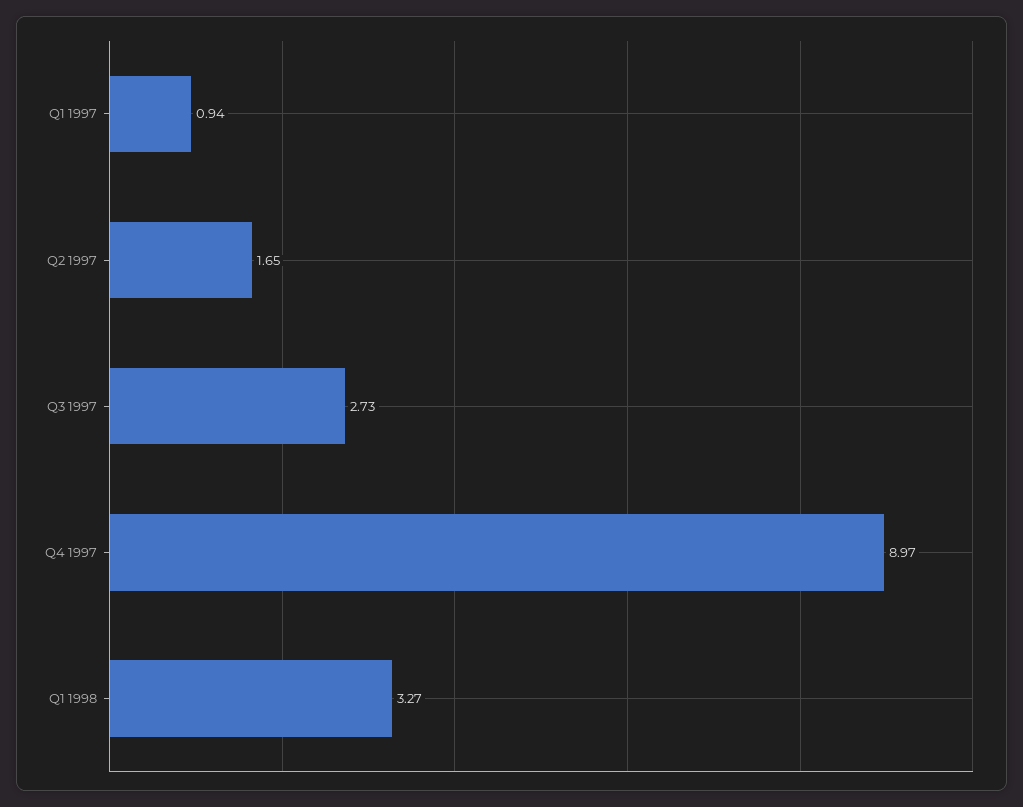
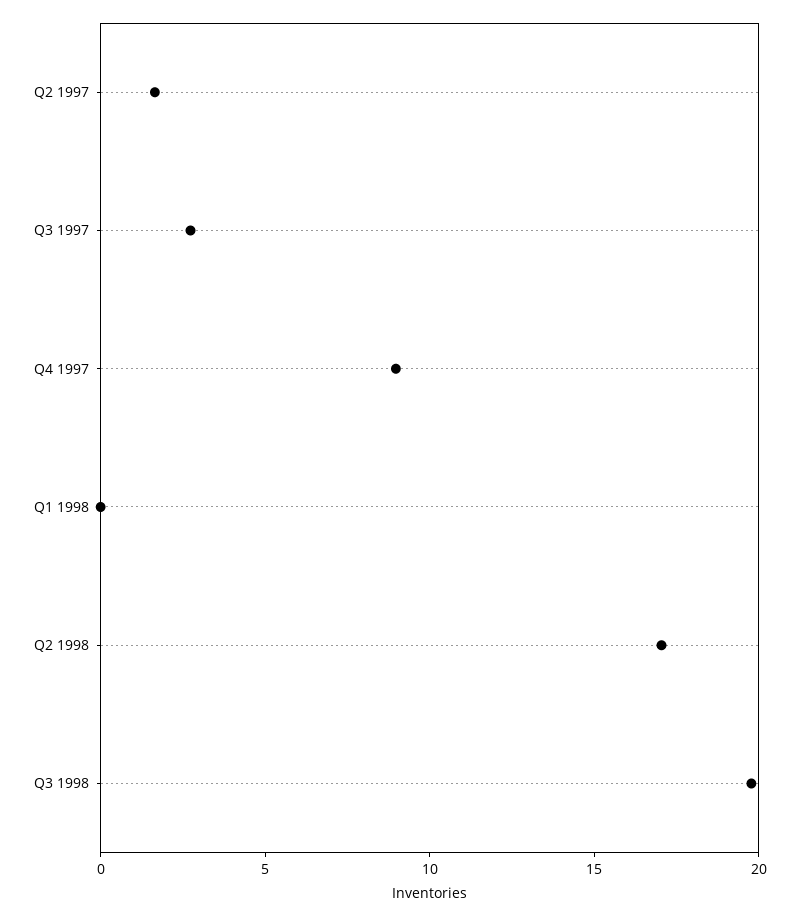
Q1 1997: 0.94 -> none
Q1 1998: 3.27 -> 0
Q2 1998: none -> 17
Q3 1998: none -> 20

